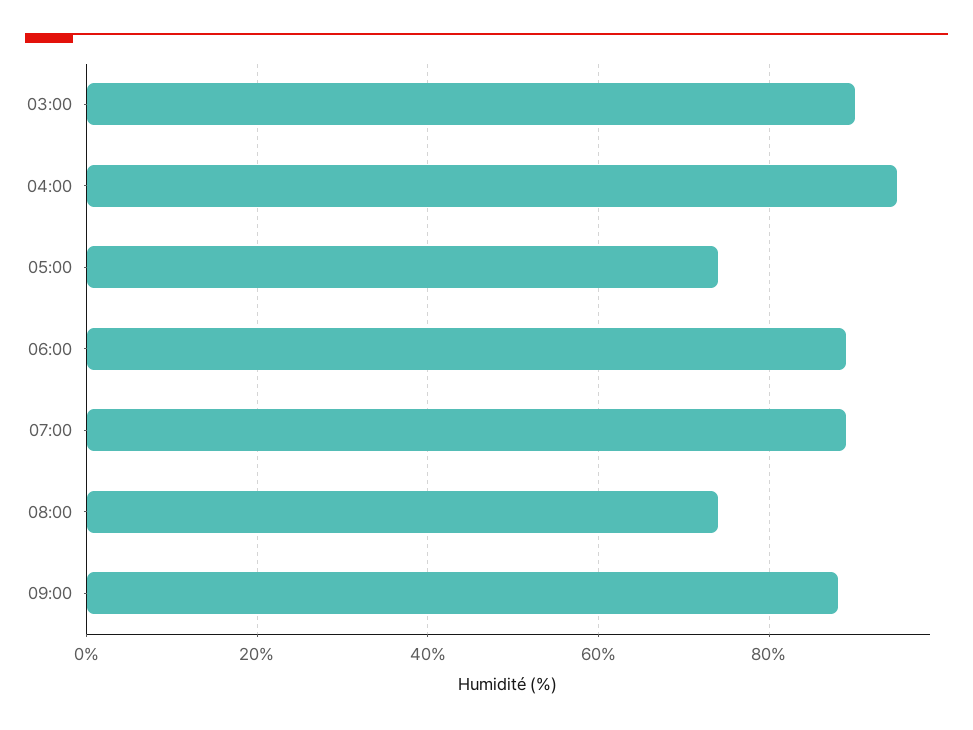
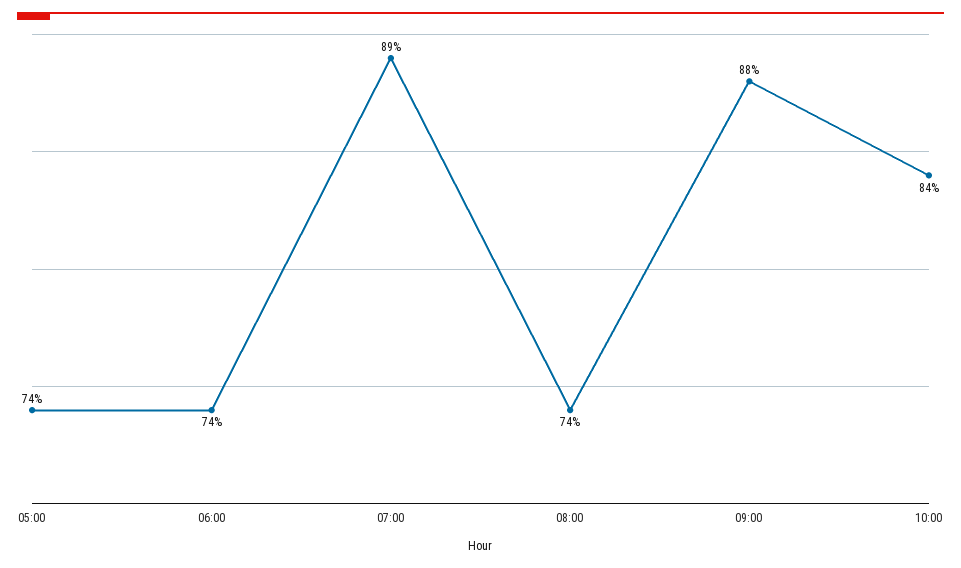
03:00: 90 -> none
04:00: 95 -> none
06:00: 90 -> 74
10:00: none -> 84

